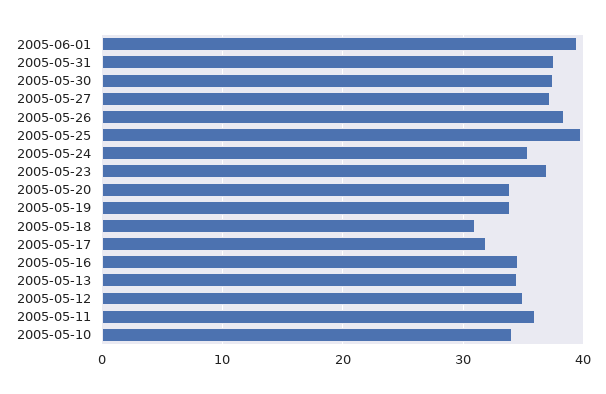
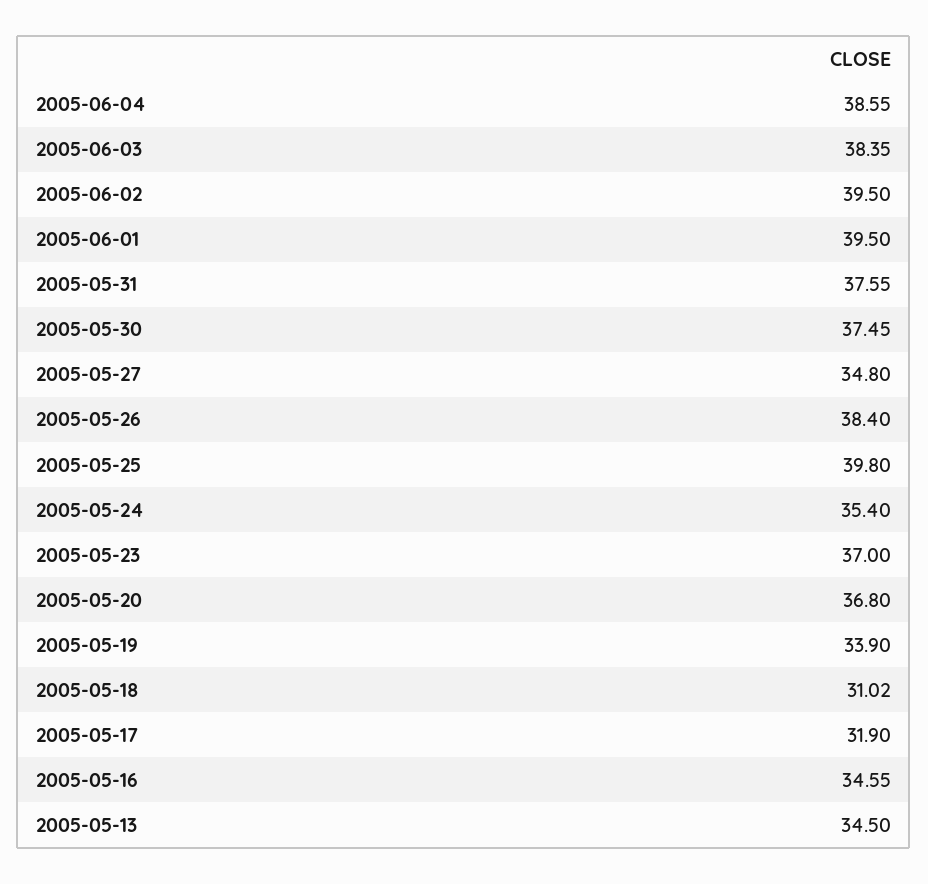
2005-05-27: 37 -> 34.8
2005-05-20: 34 -> 36.8
2005-05-12: 35 -> none
2005-05-11: 36 -> none
2005-05-10: 34 -> none
2005-06-04: none -> 38.55
2005-06-03: none -> 38.35
2005-06-02: none -> 39.5

